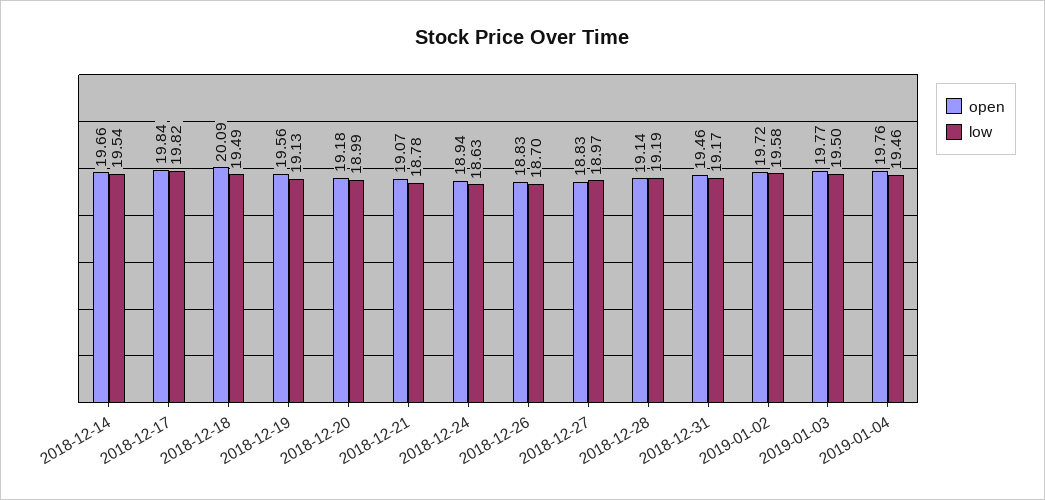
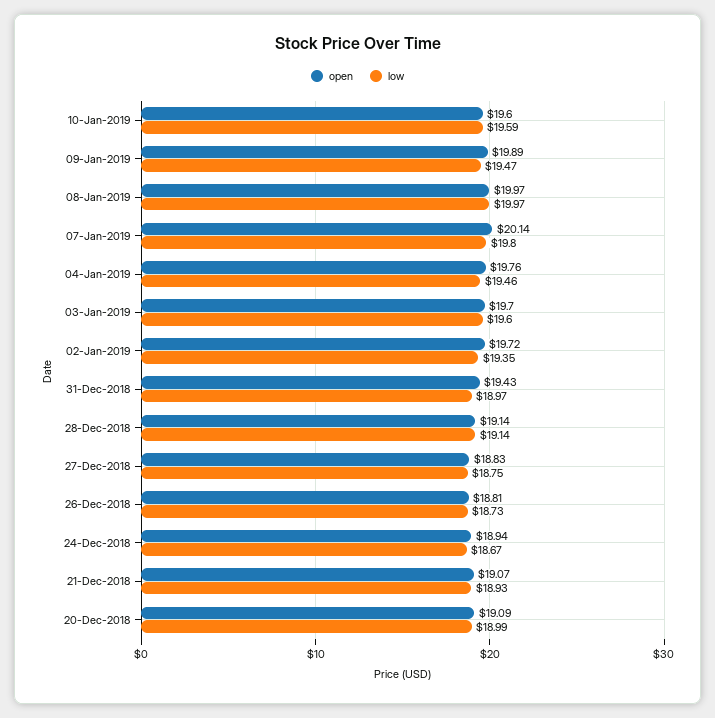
open, 2018-12-14: 19.66 -> none
low, 2018-12-14: 19.54 -> none
open, 2018-12-17: 19.84 -> none
low, 2018-12-17: 19.82 -> none
open, 2018-12-18: 20.09 -> none
low, 2018-12-18: 19.49 -> none
open, 2018-12-19: 19.56 -> none
low, 2018-12-19: 19.13 -> none
open, 2018-12-20: 19.18 -> 19.09
low, 2018-12-21: 18.78 -> 18.93
low, 2018-12-24: 18.63 -> 18.67
open, 2018-12-26: 18.83 -> 18.81
low, 2018-12-26: 18.7 -> 18.73
low, 2018-12-27: 18.97 -> 18.75
low, 2018-12-28: 19.19 -> 19.14
open, 2018-12-31: 19.46 -> 19.43
low, 2018-12-31: 19.17 -> 18.97
low, 2019-01-02: 19.58 -> 19.35
open, 2019-01-03: 19.77 -> 19.7
low, 2019-01-03: 19.5 -> 19.6
open, 10-Jan-2019: none -> 19.6
low, 10-Jan-2019: none -> 19.59
open, 09-Jan-2019: none -> 19.89
low, 09-Jan-2019: none -> 19.47
open, 08-Jan-2019: none -> 19.97
low, 08-Jan-2019: none -> 19.97
open, 07-Jan-2019: none -> 20.14
low, 07-Jan-2019: none -> 19.8

